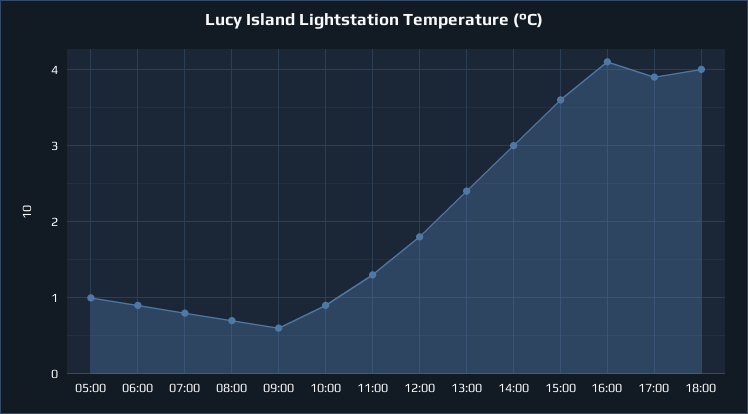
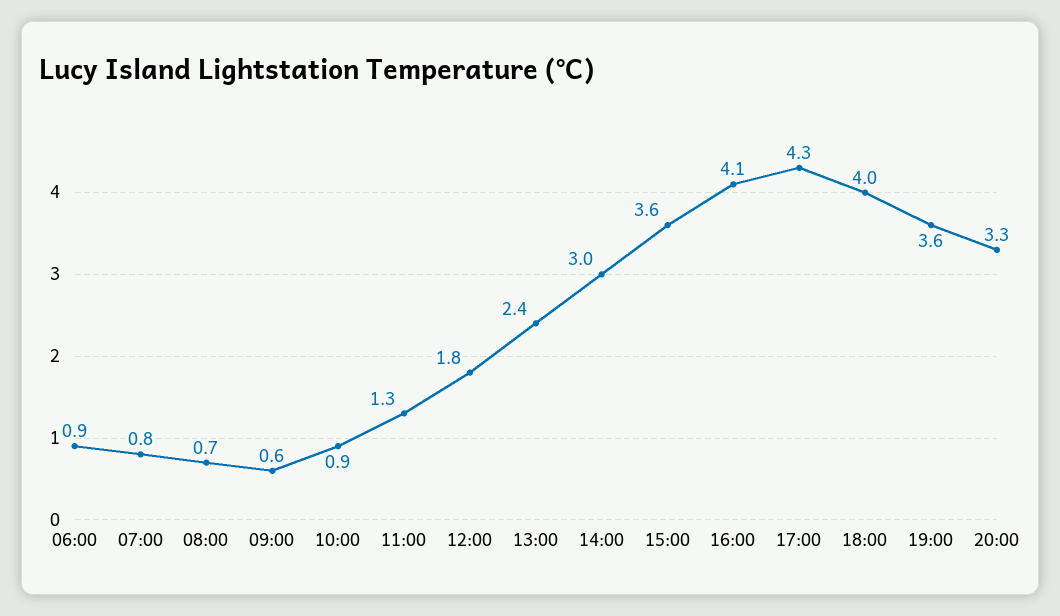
05:00: 1 -> none
17:00: 3.9 -> 4.3
19:00: none -> 3.6
20:00: none -> 3.3

